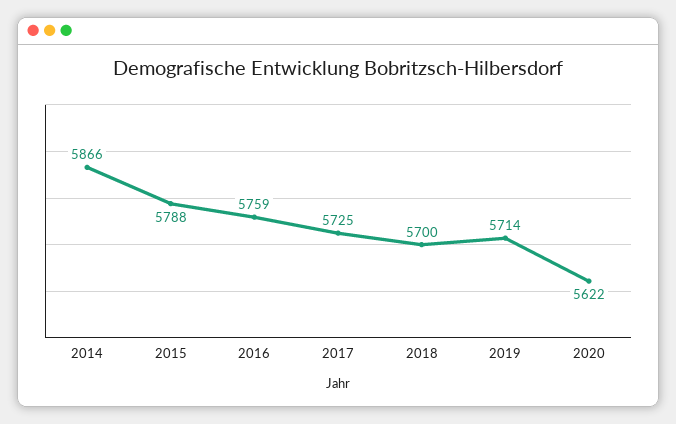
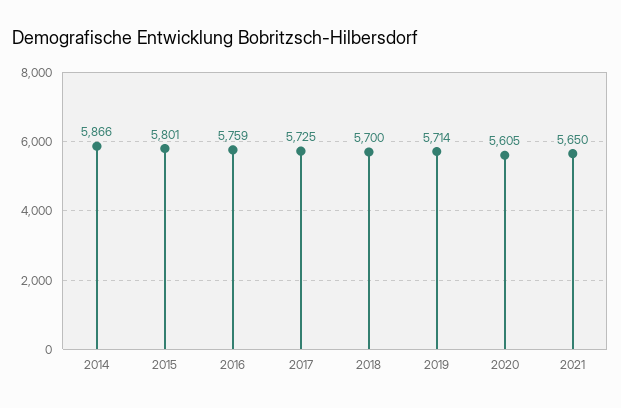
2015: 5788 -> 5801
2020: 5622 -> 5605
2021: none -> 5650

